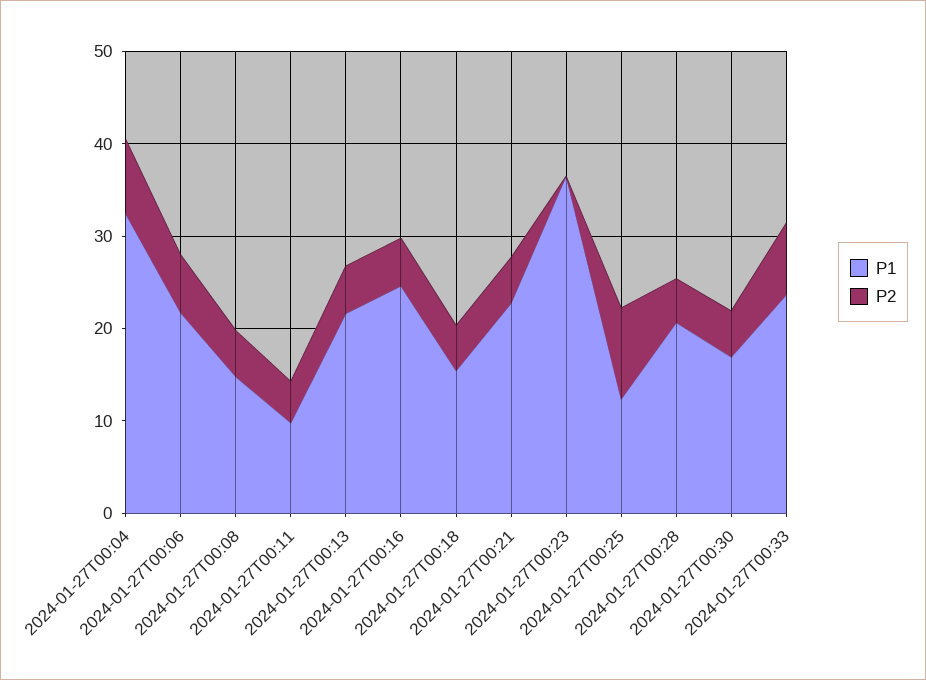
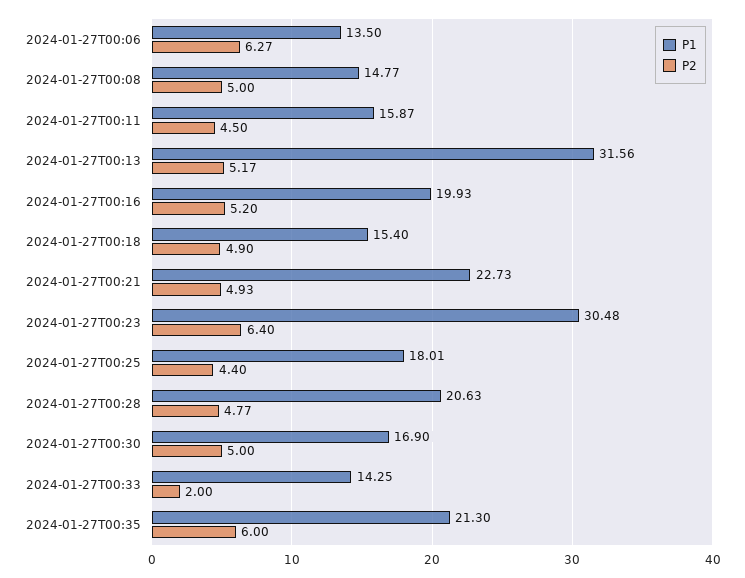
P1, 2024-01-27T00:04: 32 -> none
P2, 2024-01-27T00:04: 8 -> none
P1, 2024-01-27T00:06: 22 -> 13.5
P1, 2024-01-27T00:11: 10 -> 15.87
P1, 2024-01-27T00:13: 22 -> 31.56
P1, 2024-01-27T00:16: 24 -> 19.93
P1, 2024-01-27T00:23: 36 -> 30.48
P2, 2024-01-27T00:23: 0 -> 6.4
P1, 2024-01-27T00:25: 12 -> 18.01
P2, 2024-01-27T00:25: 10 -> 4.4
P1, 2024-01-27T00:33: 24 -> 14.25
P2, 2024-01-27T00:33: 8 -> 2
P1, 2024-01-27T00:35: none -> 21.3
P2, 2024-01-27T00:35: none -> 6

